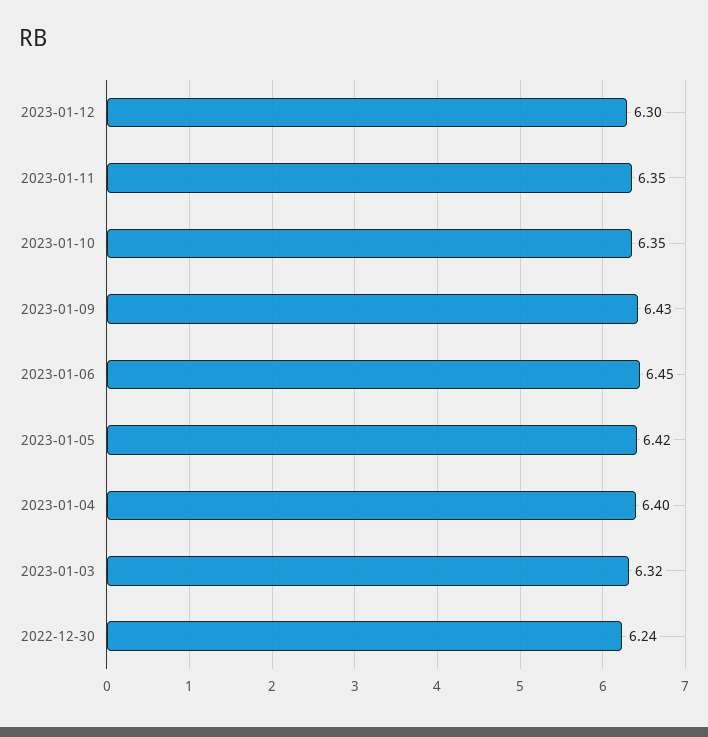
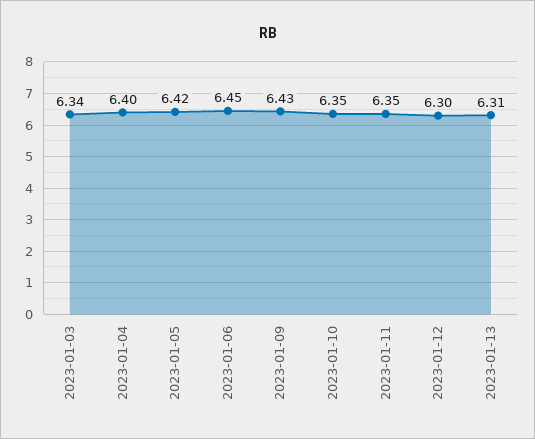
2023-01-03: 6.32 -> 6.34
2022-12-30: 6.24 -> none
2023-01-13: none -> 6.31

